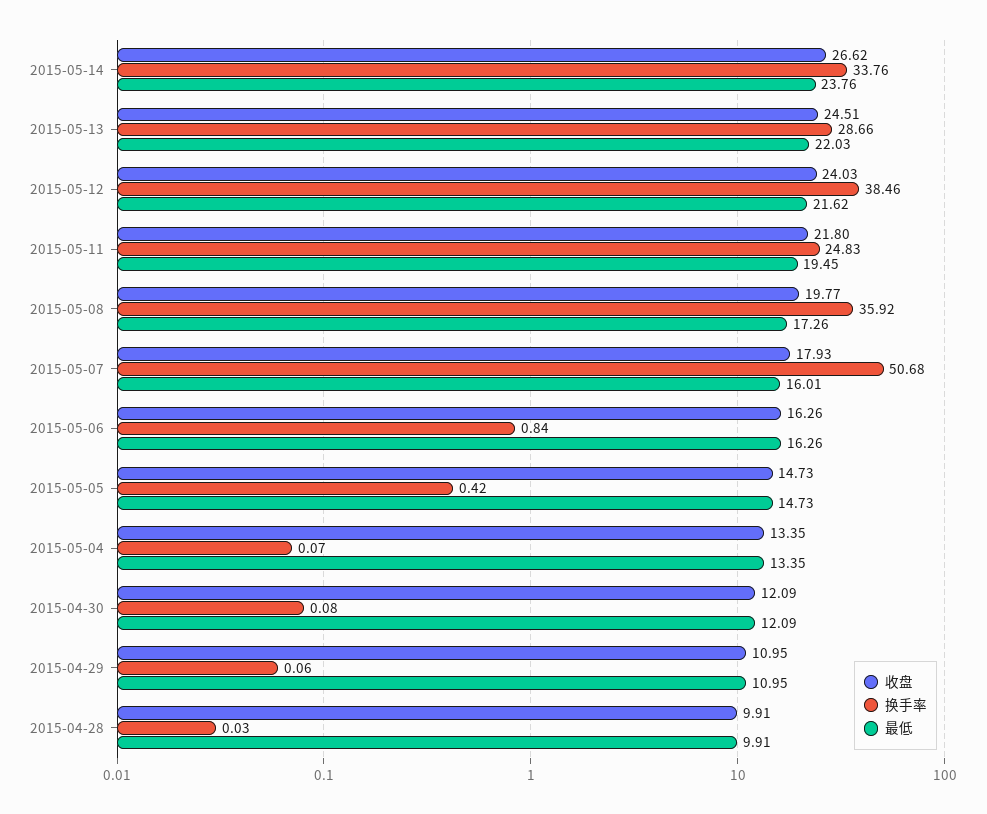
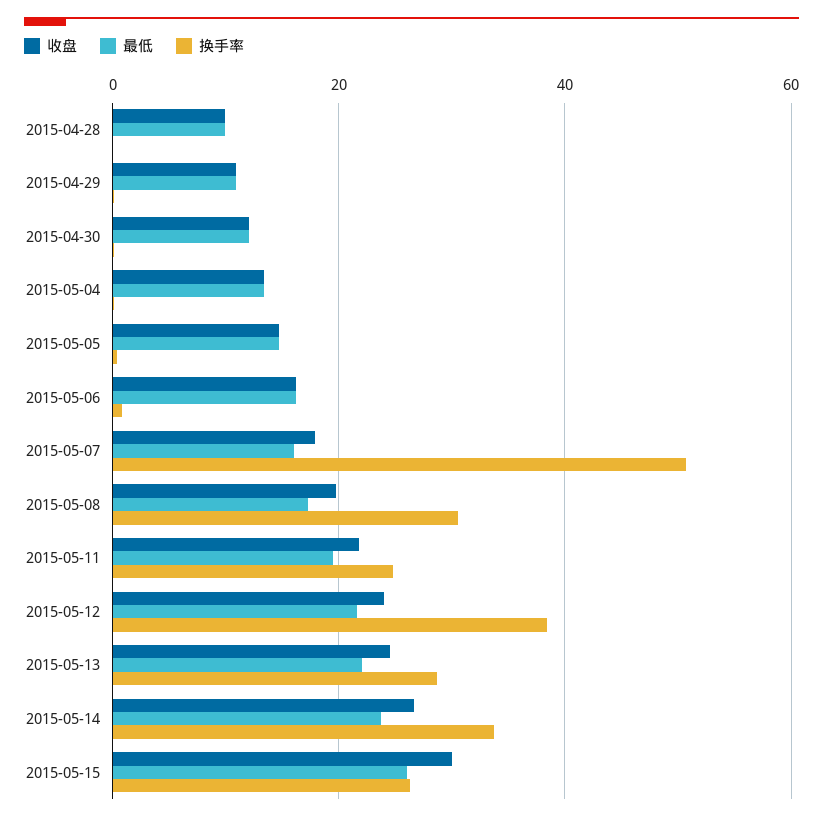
换手率, 2015-05-08: 35.92 -> 30
收盘, 2015-05-15: none -> 30
最低, 2015-05-15: none -> 26
换手率, 2015-05-15: none -> 26

